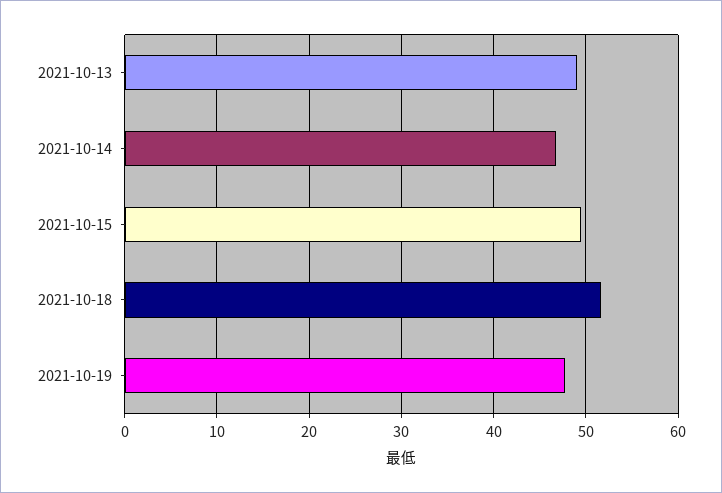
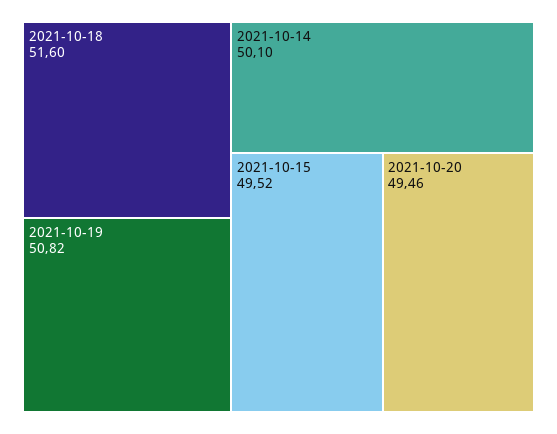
2021-10-13: 49 -> none
2021-10-14: 47 -> 50.1
2021-10-19: 48 -> 50.82
2021-10-20: none -> 49.46

